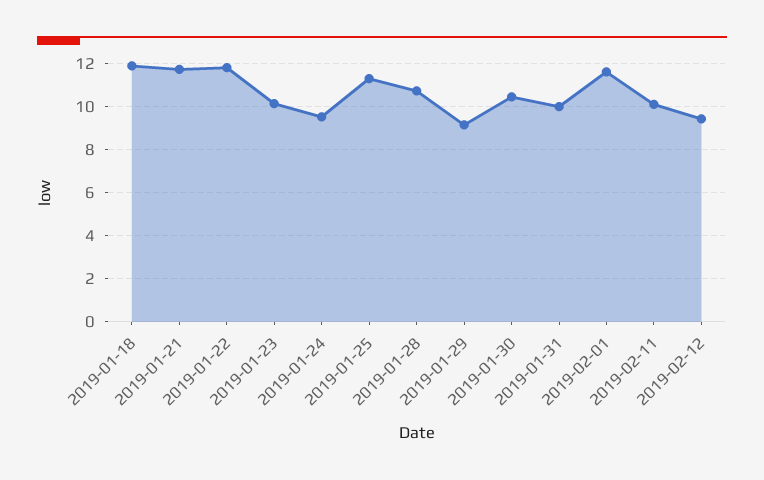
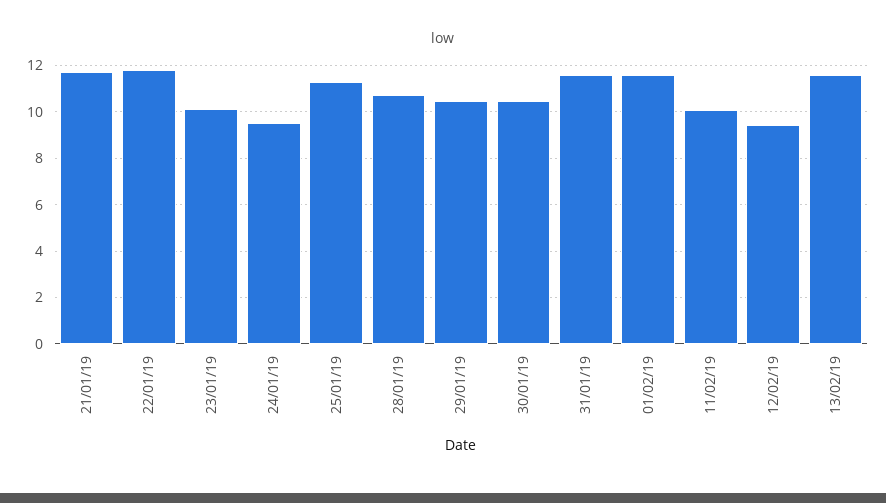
2019-01-18: 12 -> none
2019-01-29: 9 -> 10.5
2019-01-31: 10 -> 11.5
13/02/19: none -> 11.5

